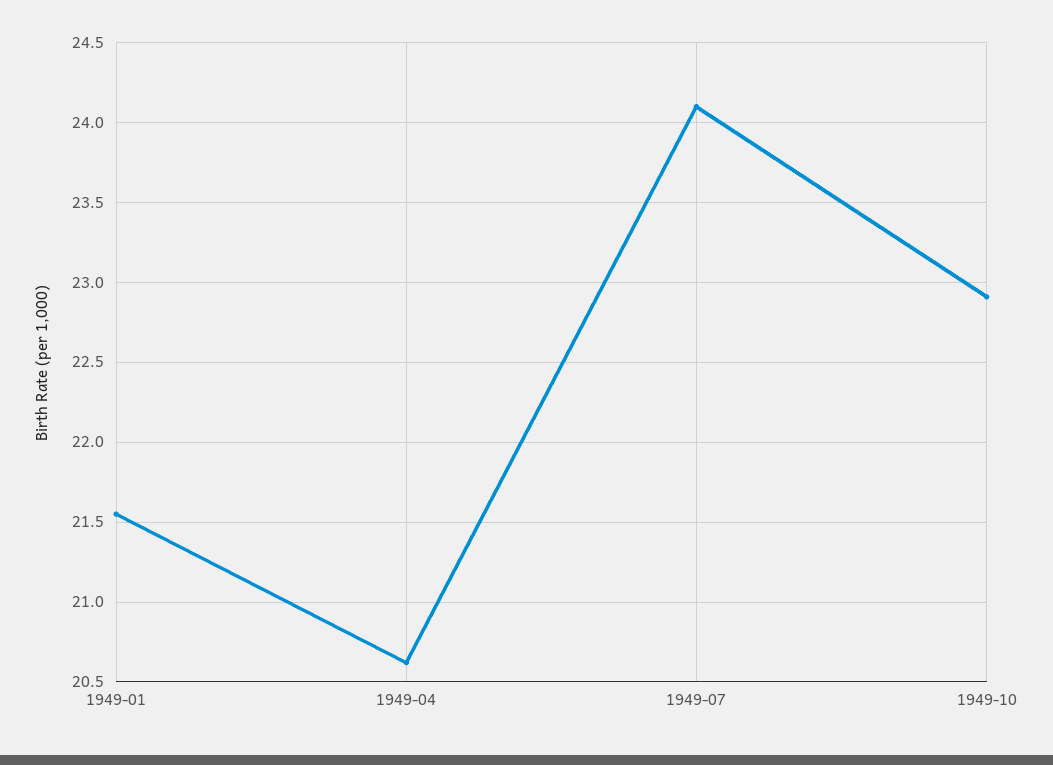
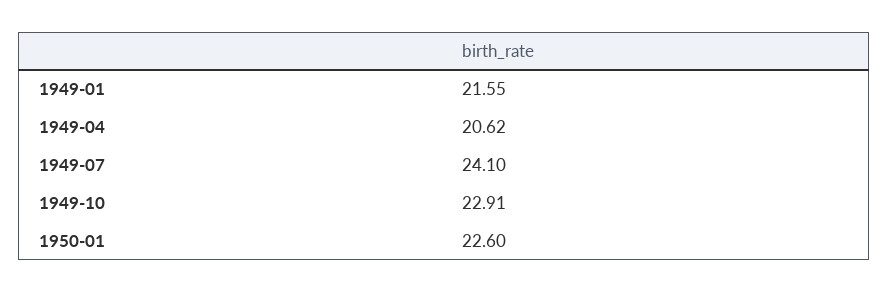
1950-01: none -> 22.6

